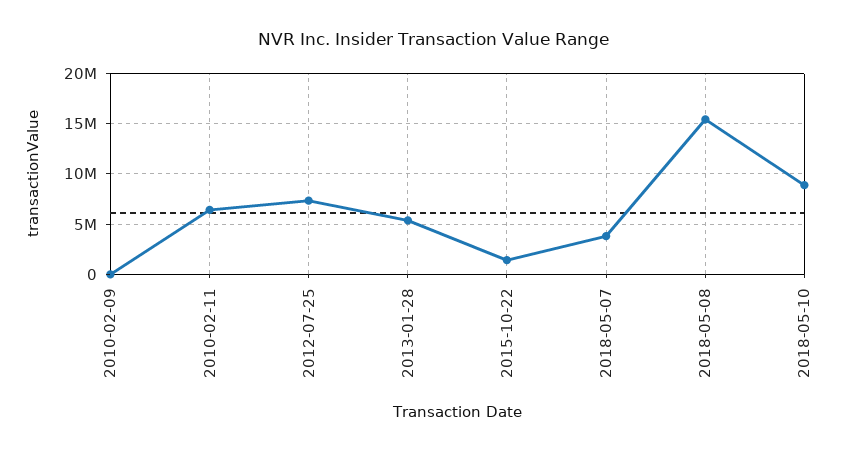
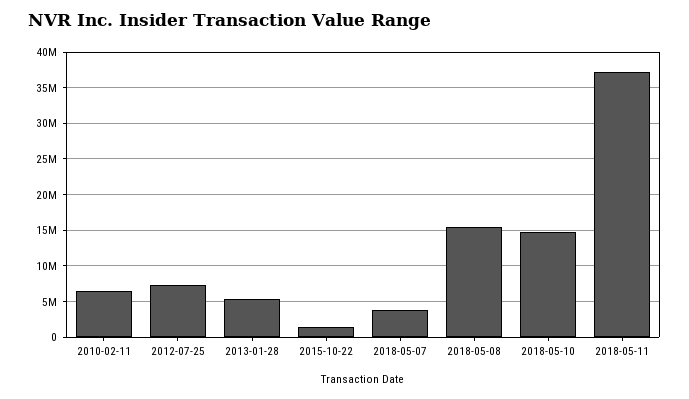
2010-02-09: 0 -> none
2018-05-10: 9000000 -> 15000000
2018-05-11: none -> 37000000

